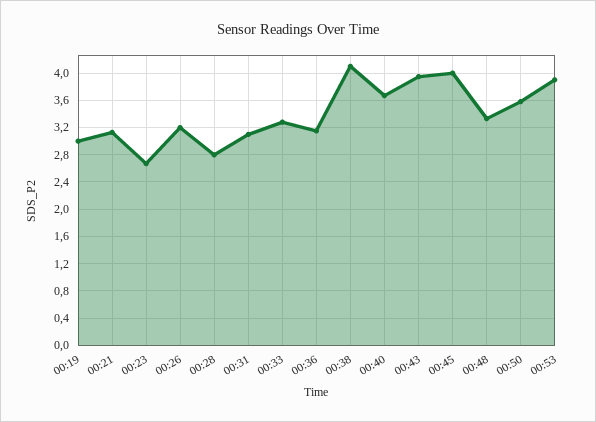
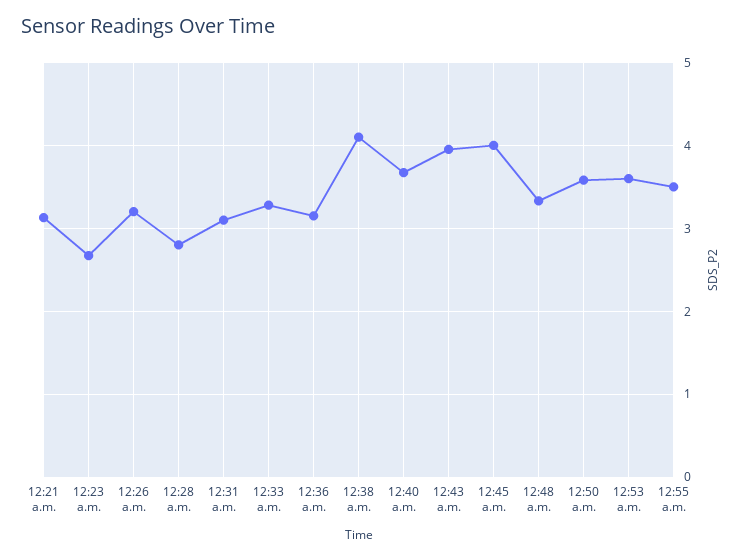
00:19: 3 -> none
00:53: 3.9 -> 3.6
12:55 a.m.: none -> 3.5

